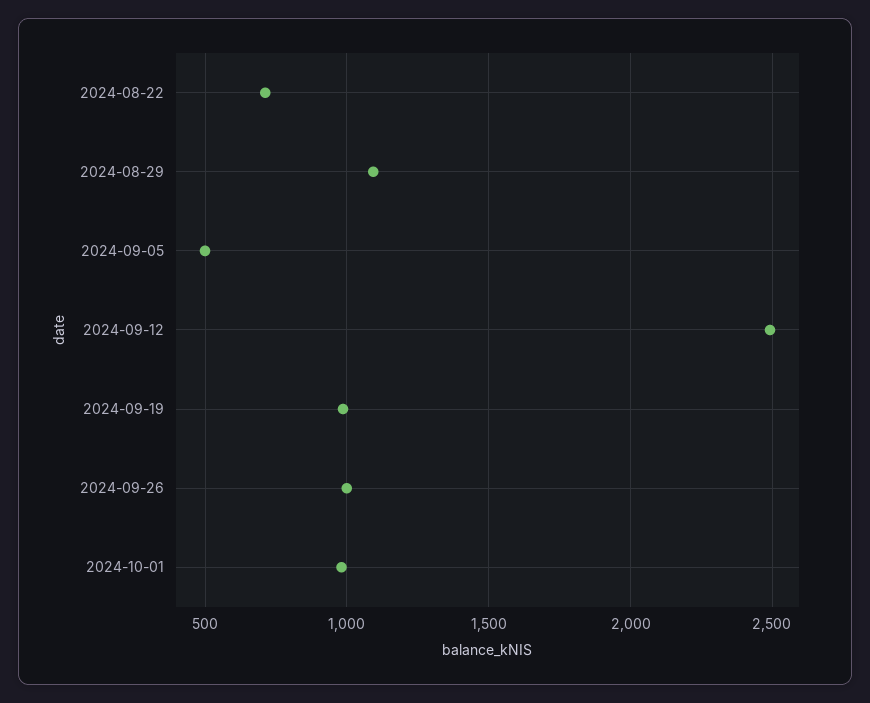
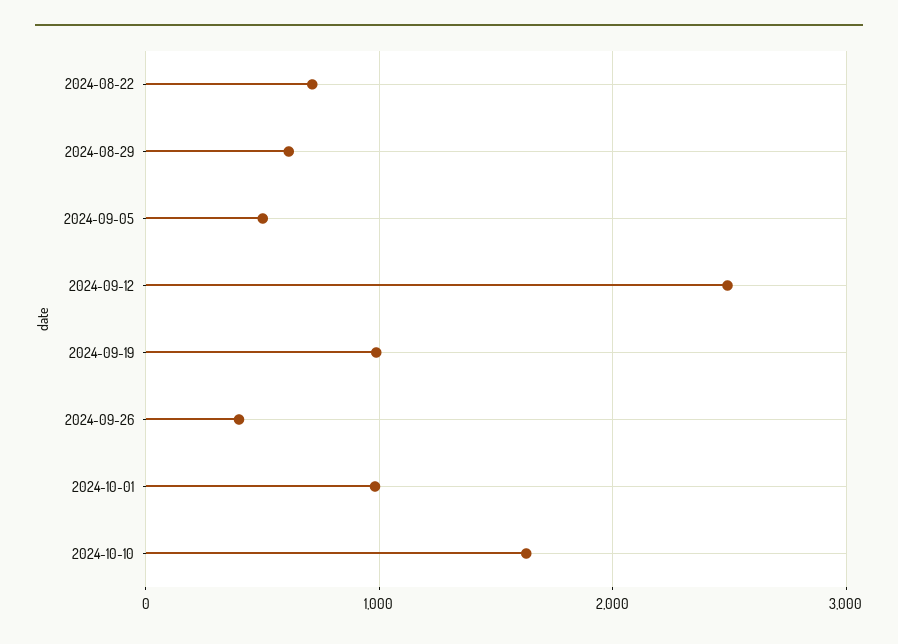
2024-08-29: 1100 -> 600
2024-09-26: 1000 -> 400
2024-10-10: none -> 1600

